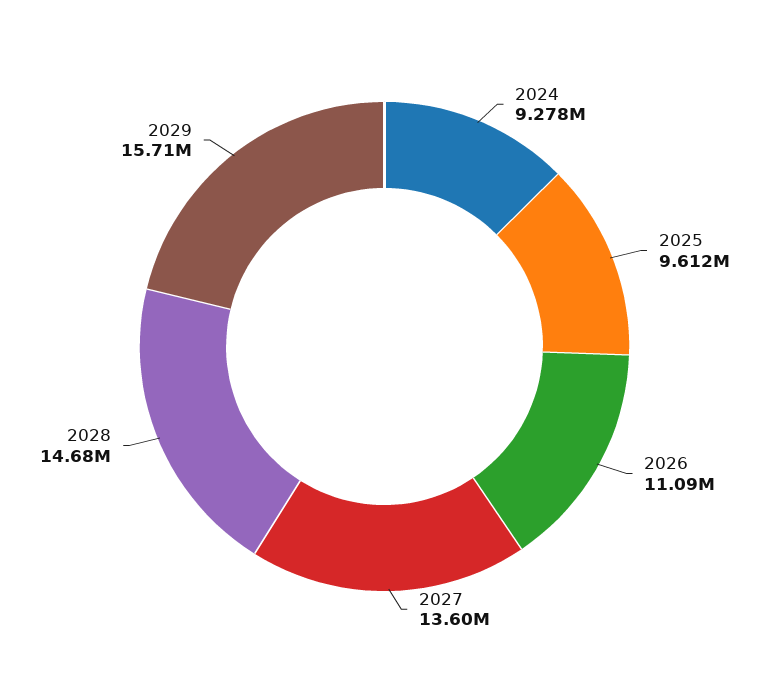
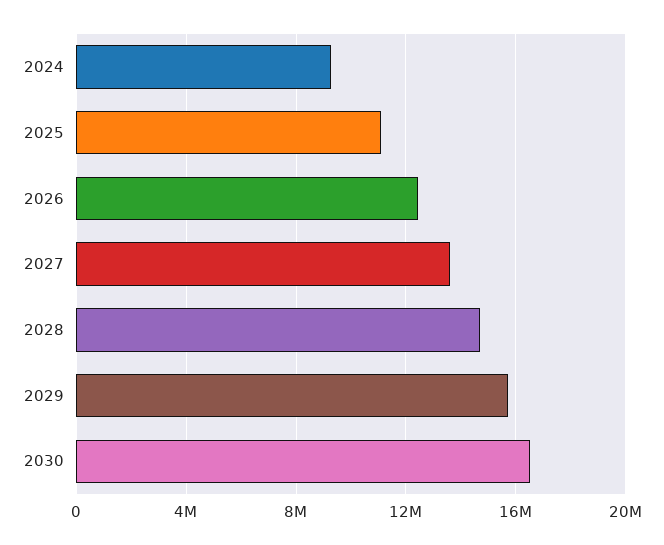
2025: 9612000 -> 11000000
2026: 11090000 -> 12500000
2030: none -> 16500000

